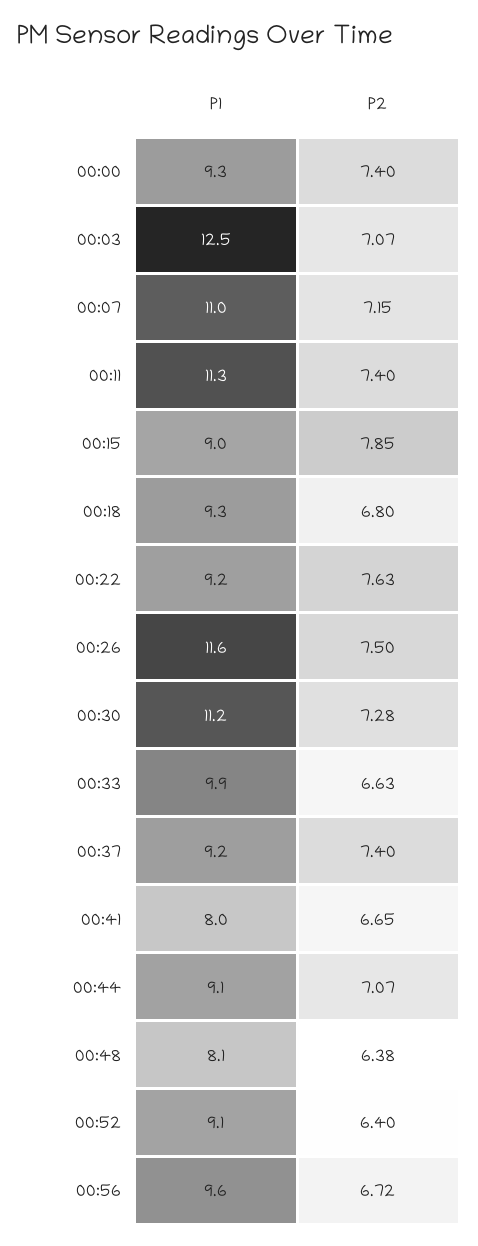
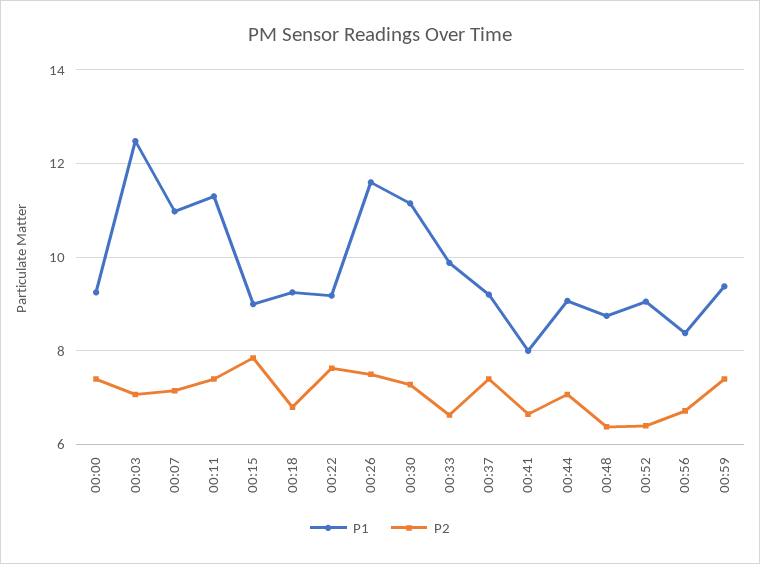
P1, 00:48: 8.1 -> 8.8
P1, 00:56: 9.6 -> 8.4
P1, 00:59: none -> 9.4
P2, 00:59: none -> 7.4

